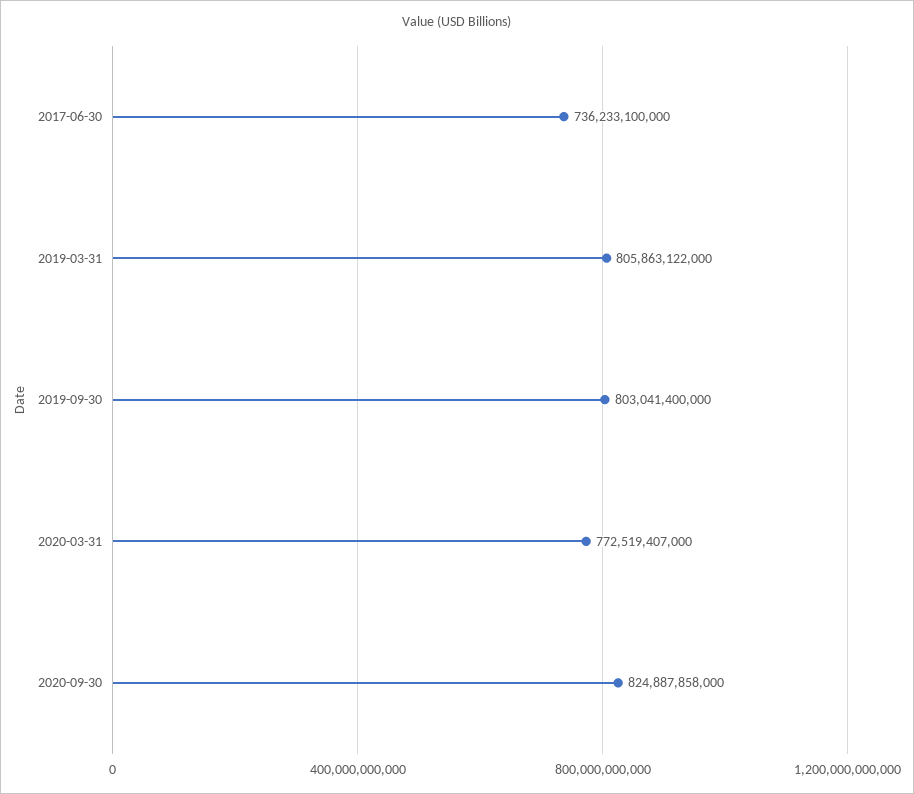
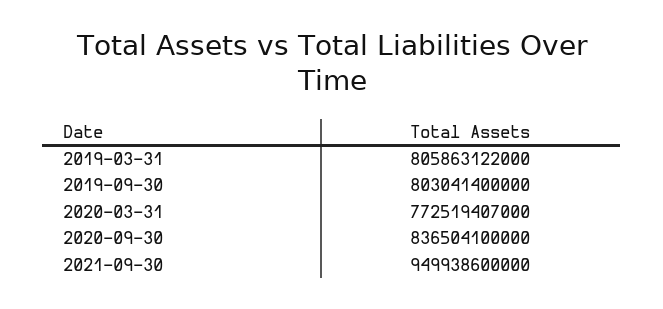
2017-06-30: 736233100000 -> none
2020-09-30: 824887858000 -> 836504100000
2021-09-30: none -> 949938600000

